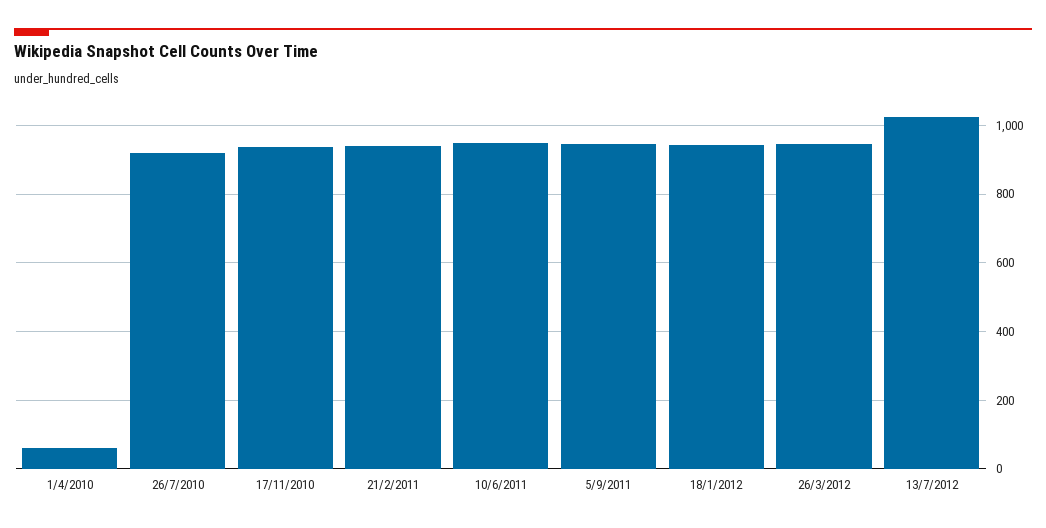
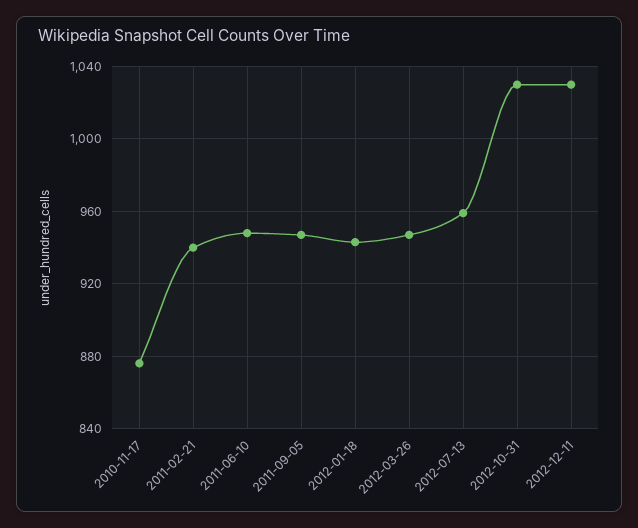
1/4/2010: 60 -> none
26/7/2010: 920 -> none
17/11/2010: 940 -> 875
13/7/2012: 1020 -> 960
2012-10-31: none -> 1030
2012-12-11: none -> 1030

